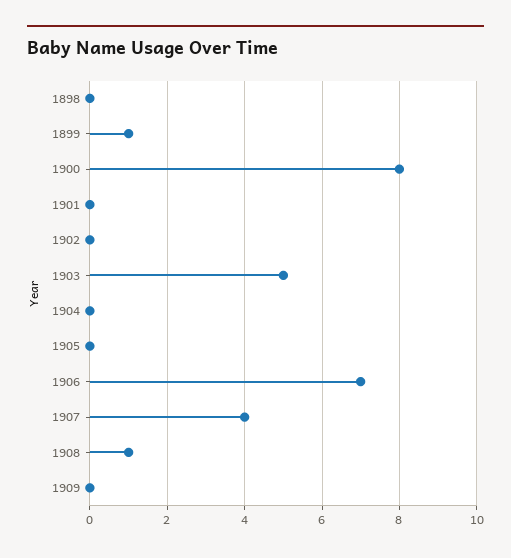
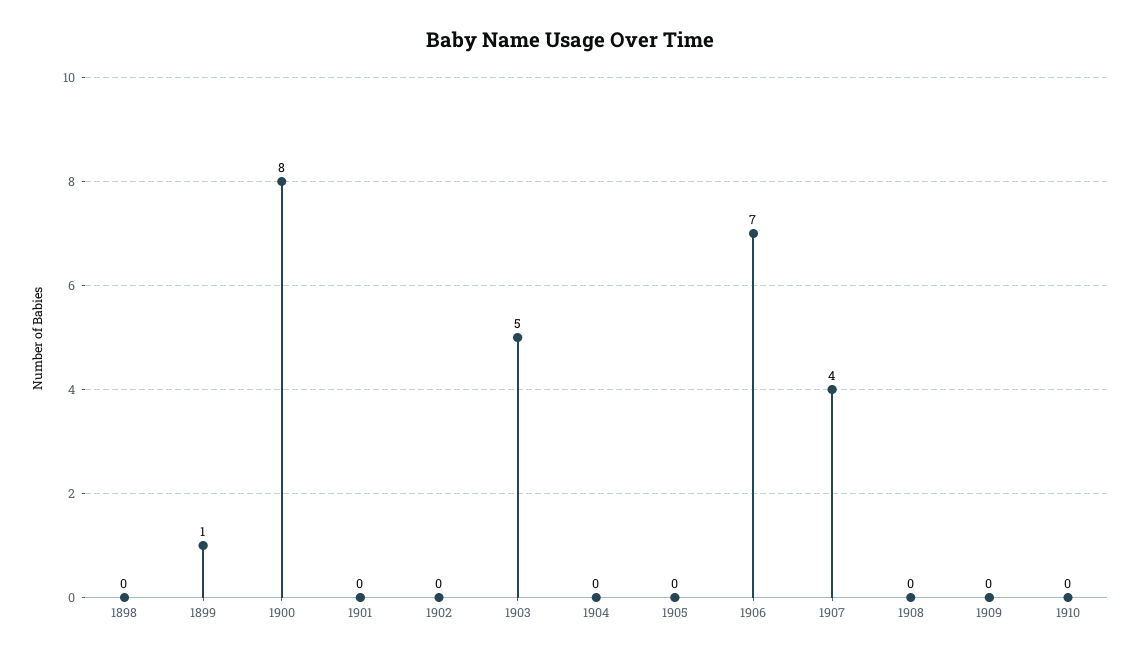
1908: 1 -> 0
1910: none -> 0

